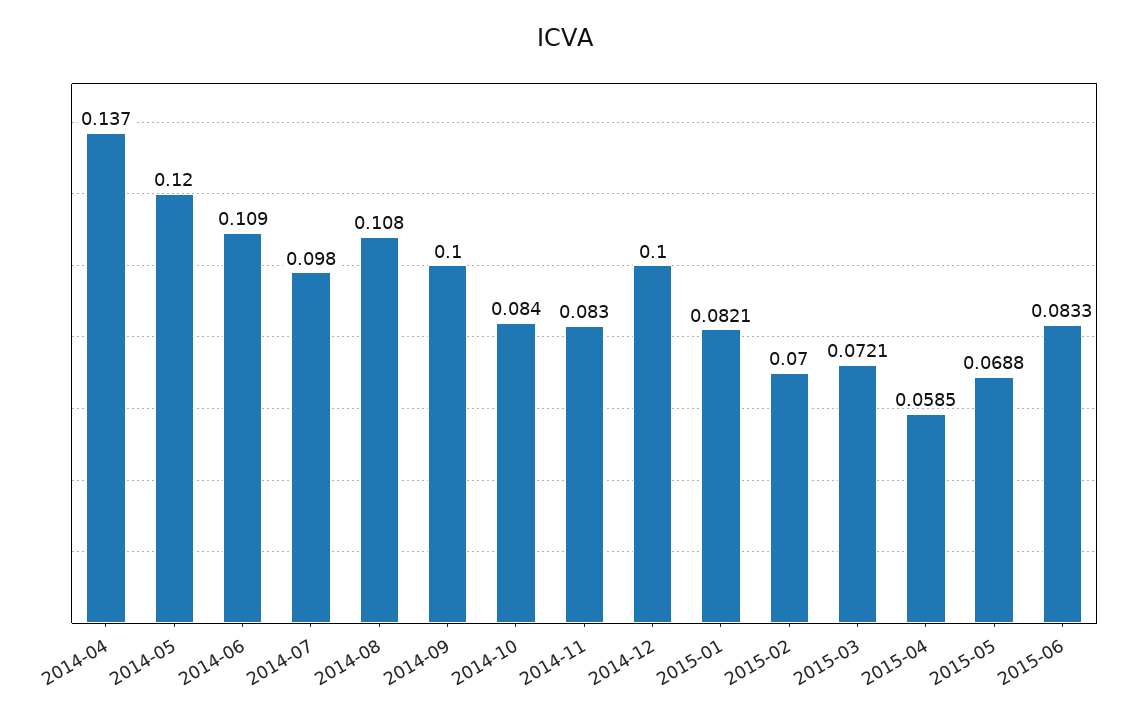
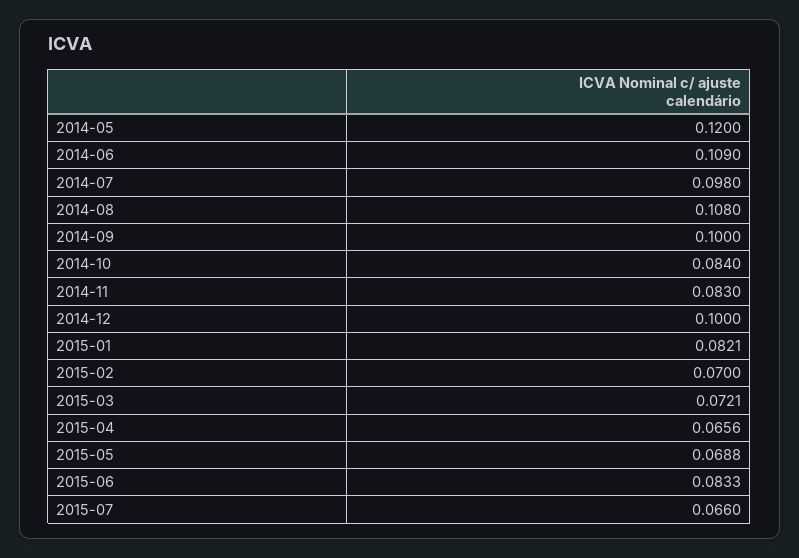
2014-04: 0.137 -> none
2015-04: 0.0585 -> 0.0656
2015-07: none -> 0.066

